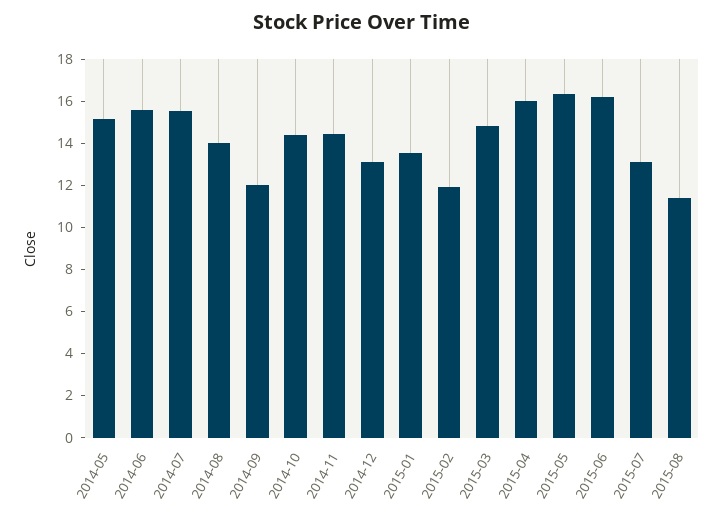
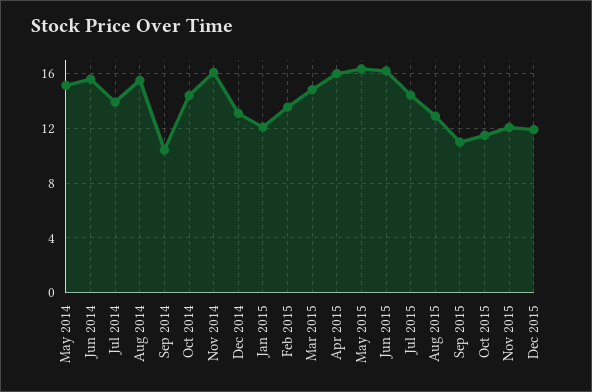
2014-07: 15.5 -> 14
2014-08: 14 -> 15.5
2014-09: 12 -> 10.5
2014-11: 14.5 -> 16
2015-01: 13.5 -> 12
2015-02: 12 -> 13.5
2015-07: 13 -> 14.5
2015-08: 11.5 -> 13
Sep 2015: none -> 11
Oct 2015: none -> 11.5
Nov 2015: none -> 12
Dec 2015: none -> 12

